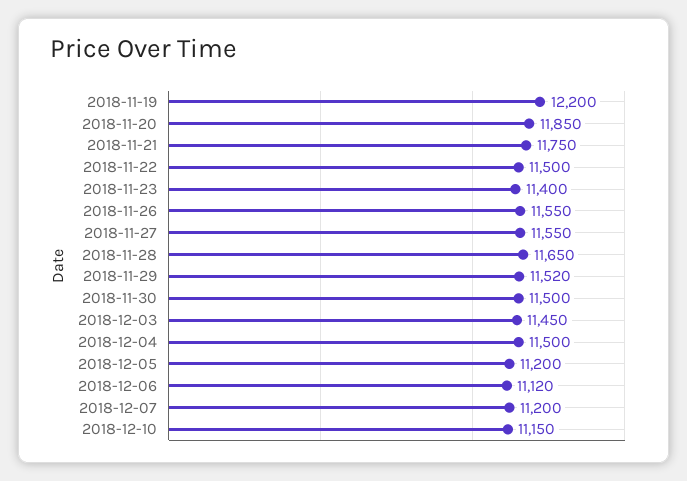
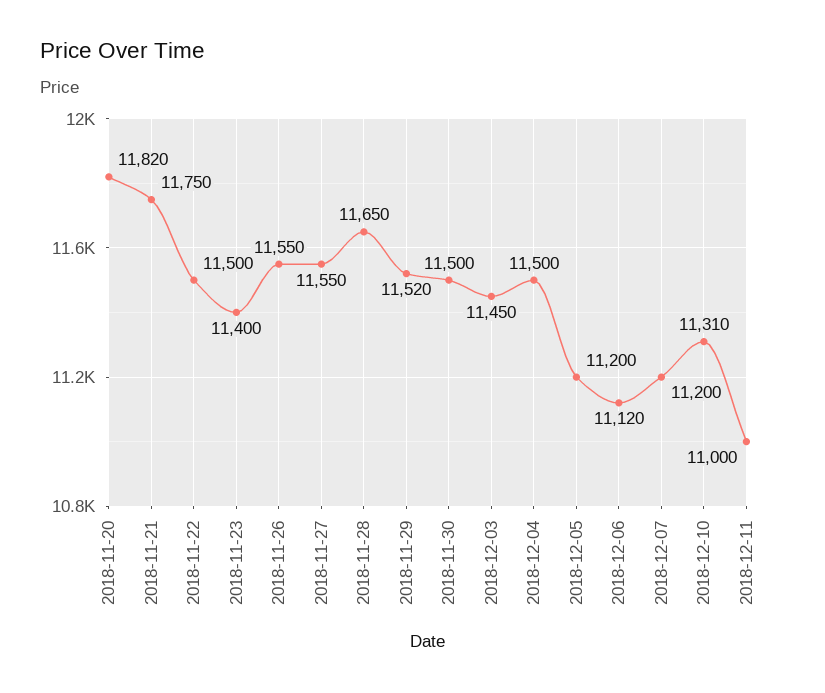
2018-11-19: 12200 -> none
2018-11-20: 11850 -> 11820
2018-12-10: 11150 -> 11310
2018-12-11: none -> 11000

